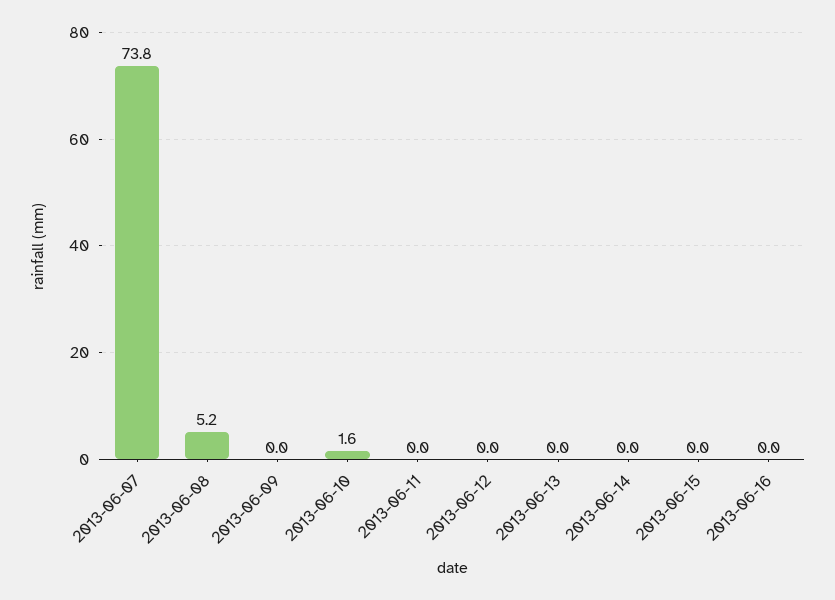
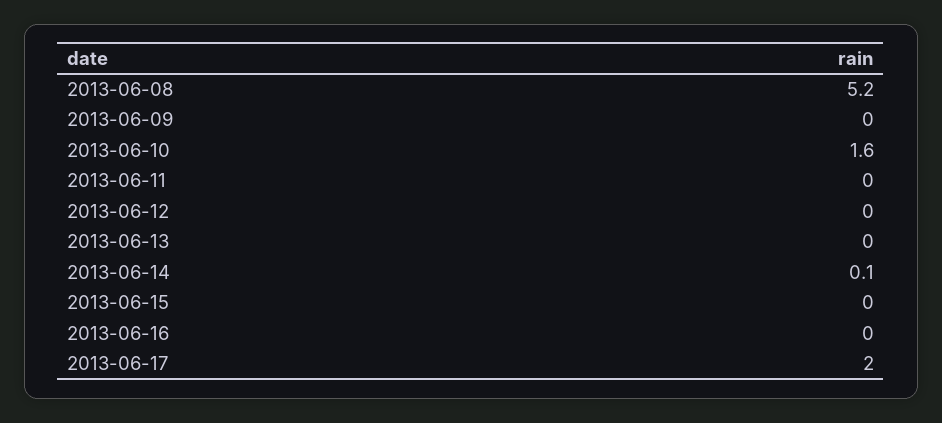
2013-06-07: 73.8 -> none
2013-06-14: 0 -> 0.1
2013-06-17: none -> 2

